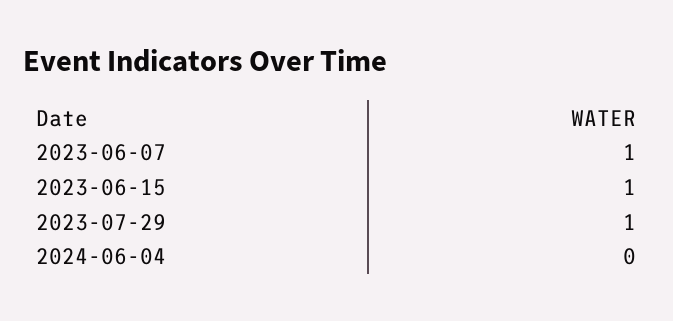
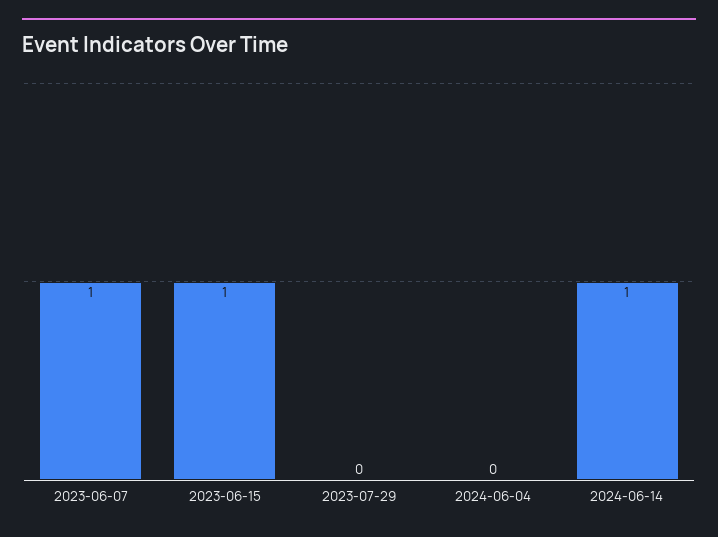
2023-07-29: 1 -> 0
2024-06-14: none -> 1

